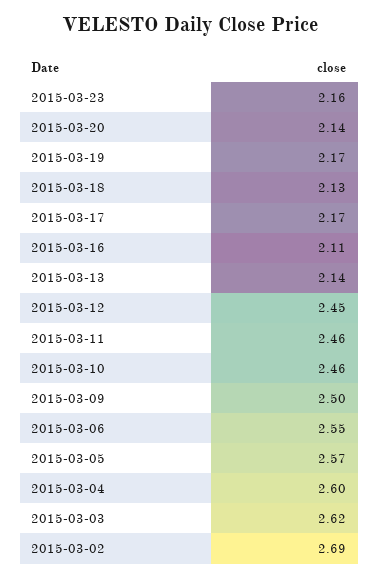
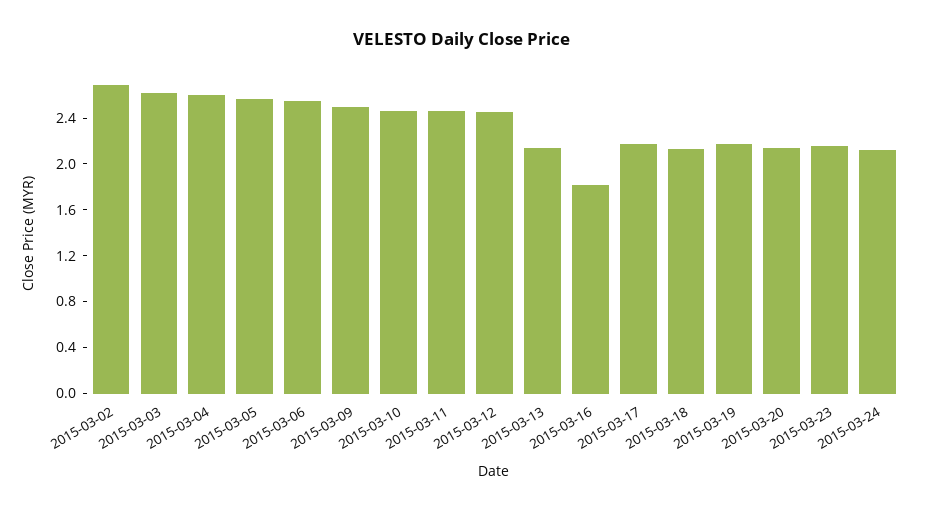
2015-03-16: 2.11 -> 1.8
2015-03-24: none -> 2.1

